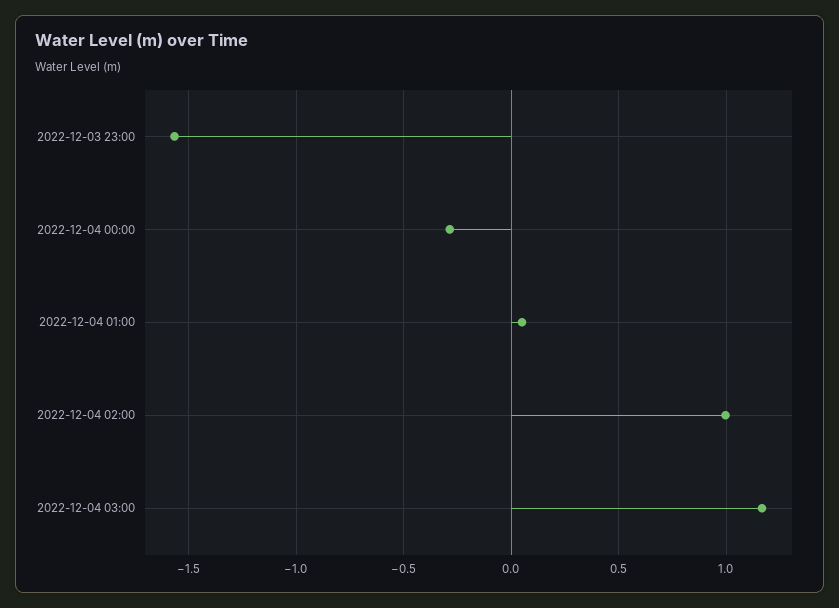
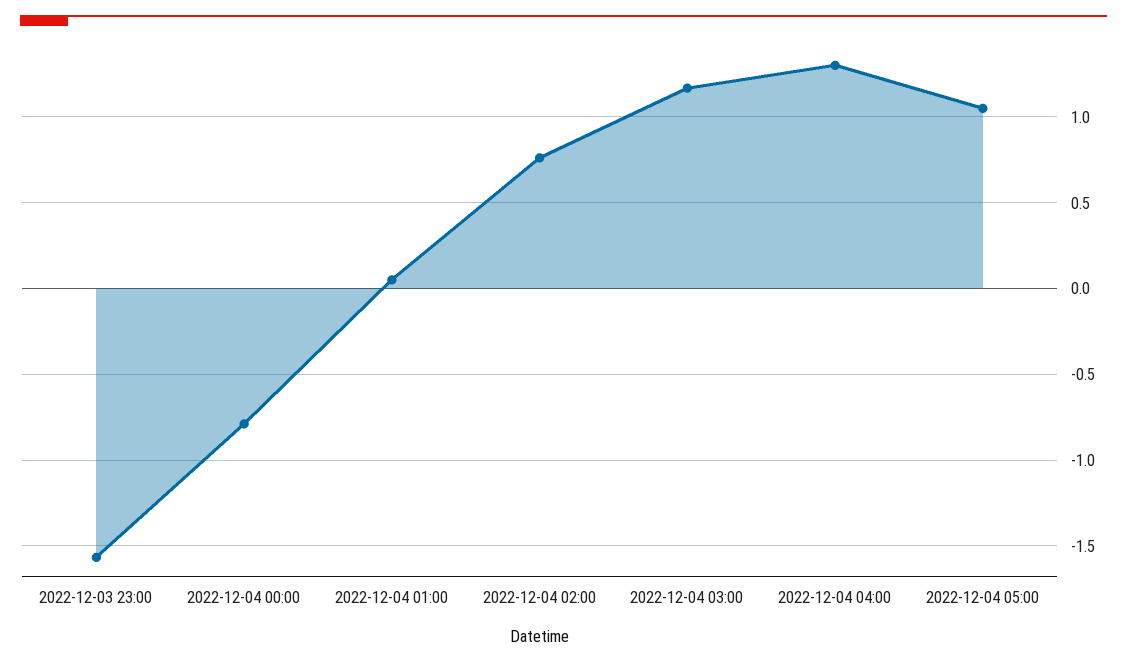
2022-12-04 00:00: -0.3 -> -0.8
2022-12-04 02:00: 1 -> 0.75
2022-12-04 04:00: none -> 1.3
2022-12-04 05:00: none -> 1.05

